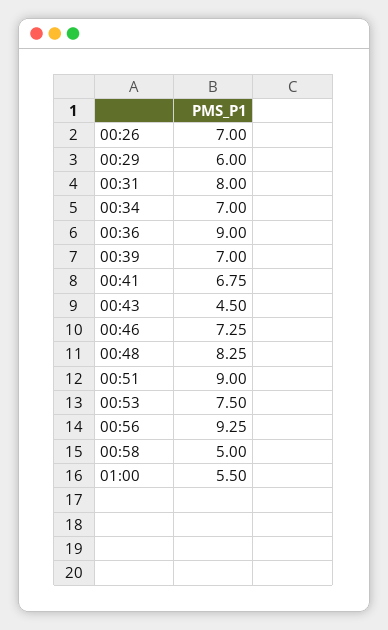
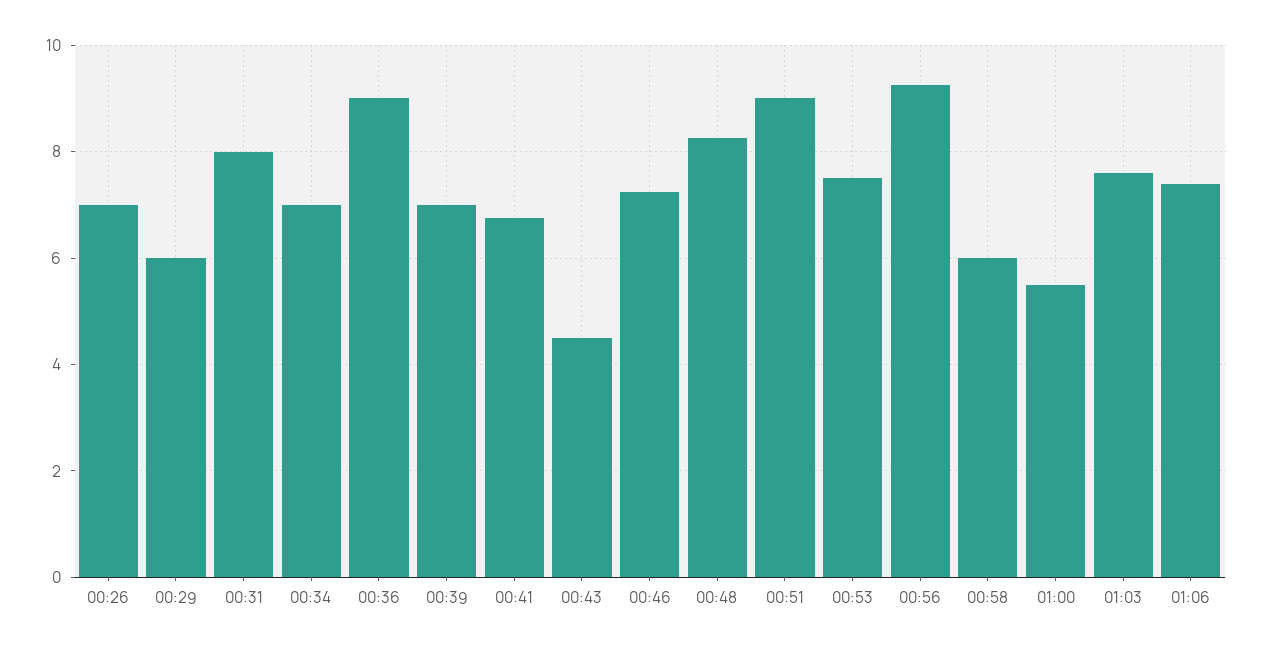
00:58: 5 -> 6
01:03: none -> 7.6
01:06: none -> 7.4

